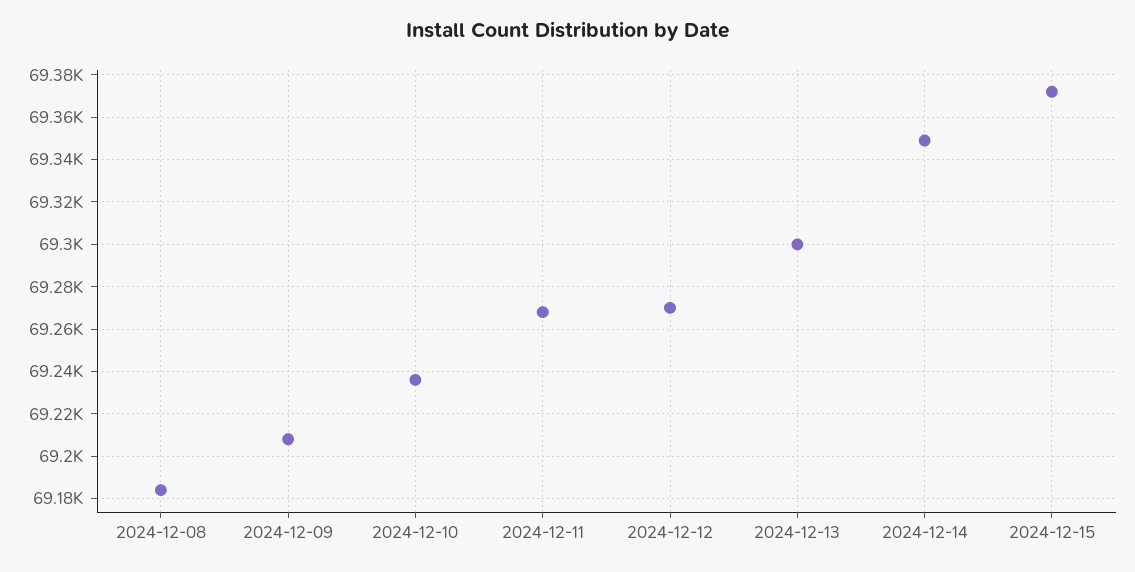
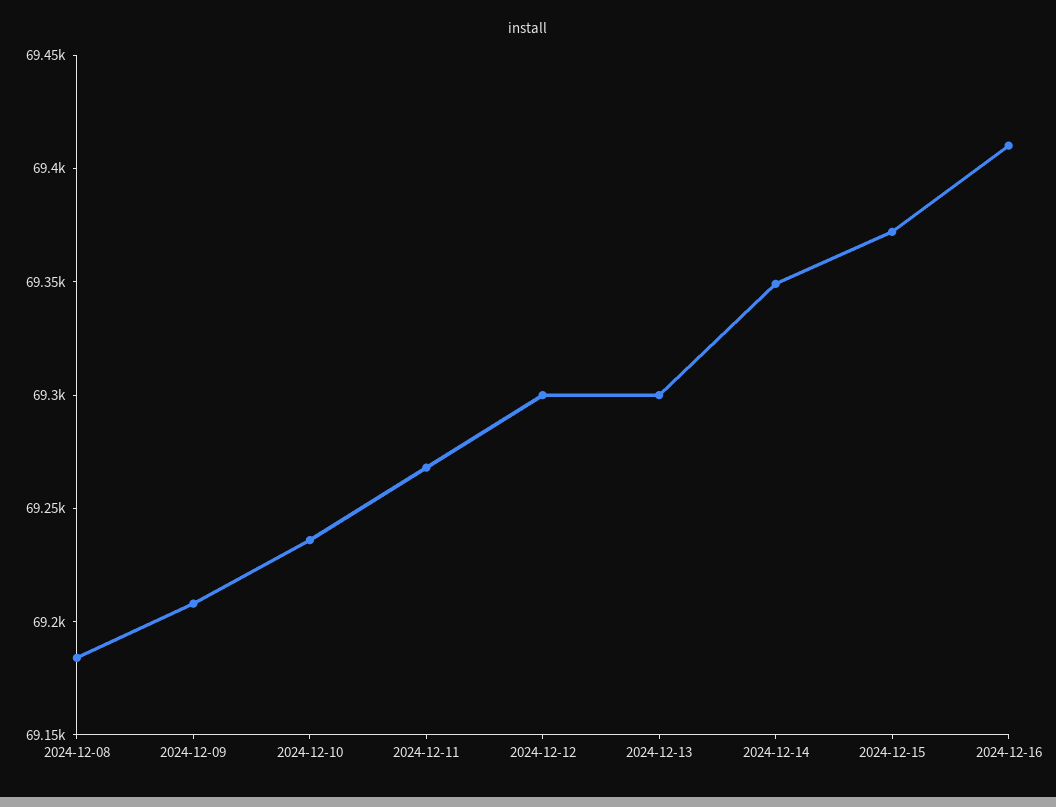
2024-12-12: 69270 -> 69300
2024-12-16: none -> 69410

